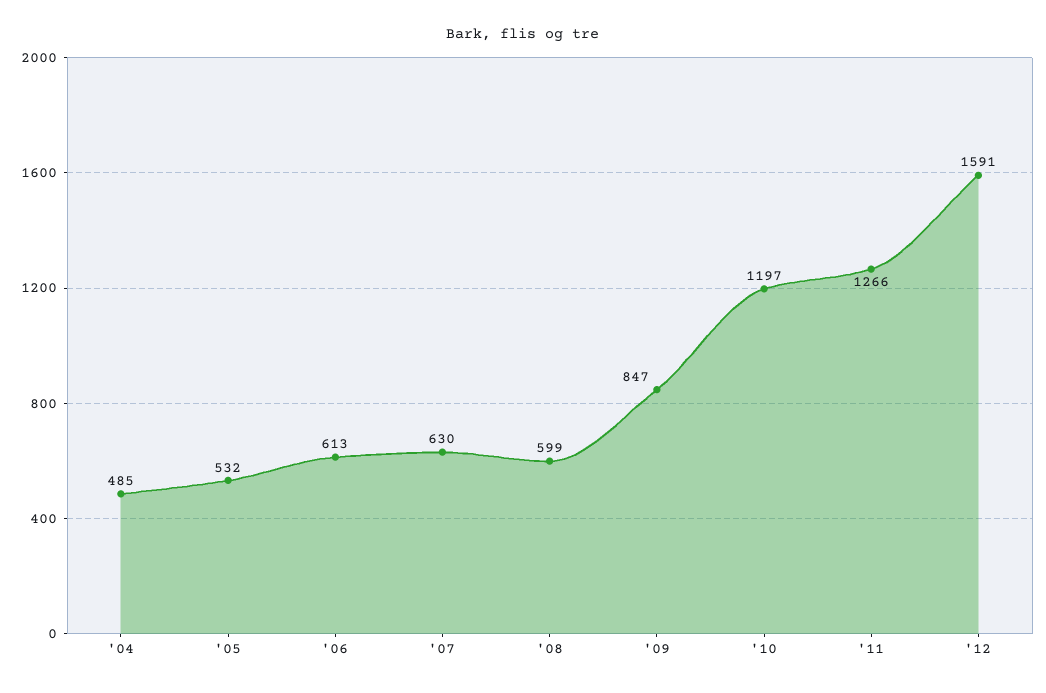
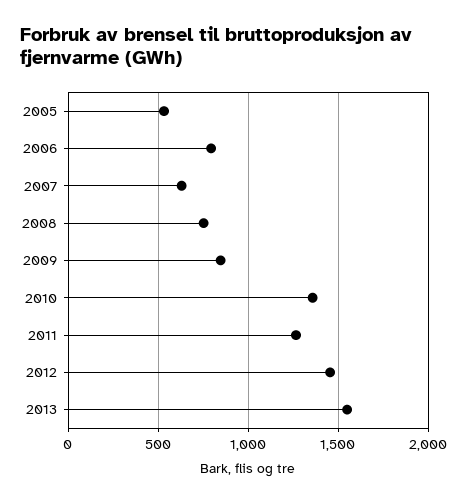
'04: 485 -> none
'06: 613 -> 800
'08: 599 -> 750
'10: 1197 -> 1350
'12: 1591 -> 1450
2013: none -> 1550

